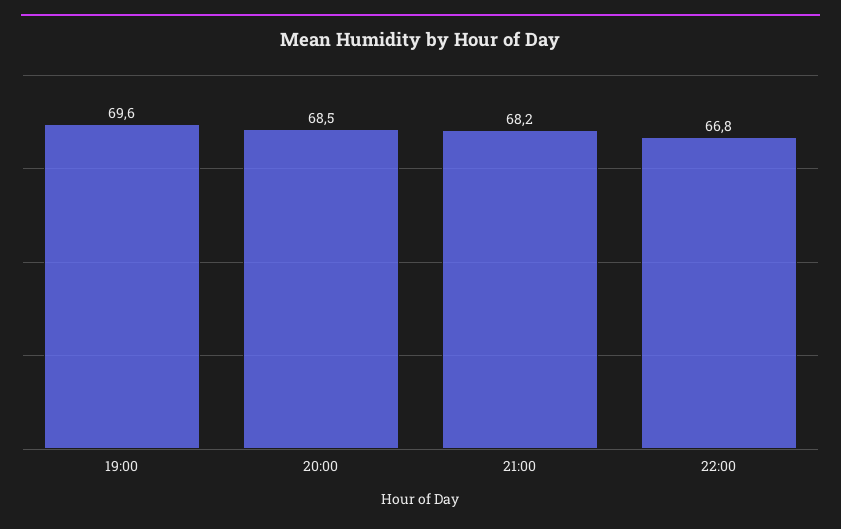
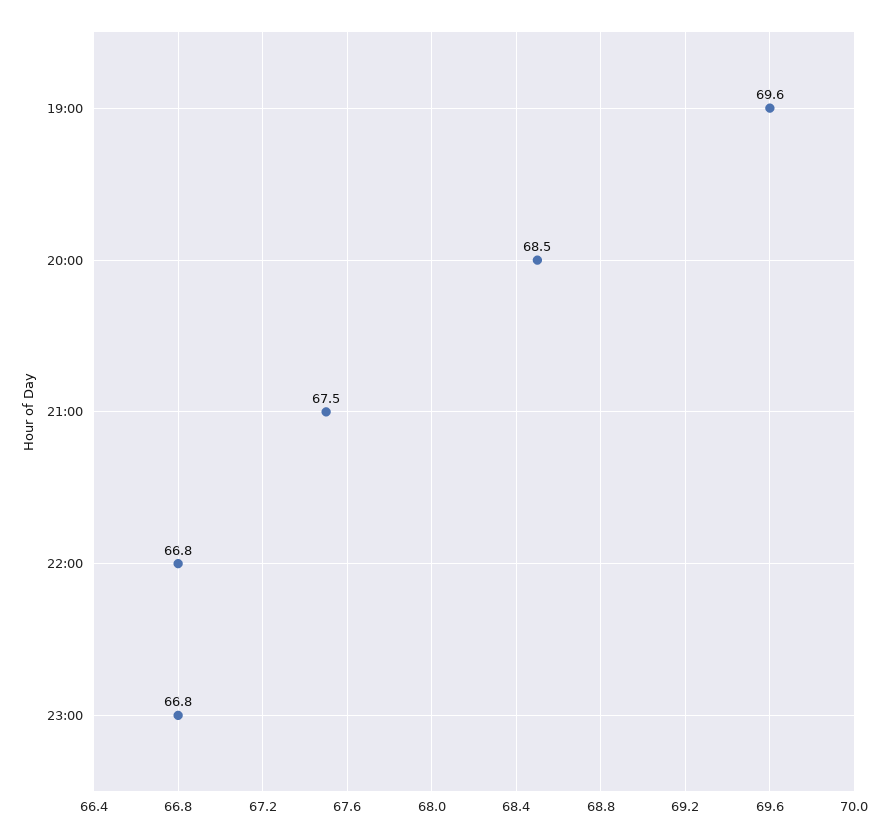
21:00: 68.2 -> 67.5
23:00: none -> 66.8

